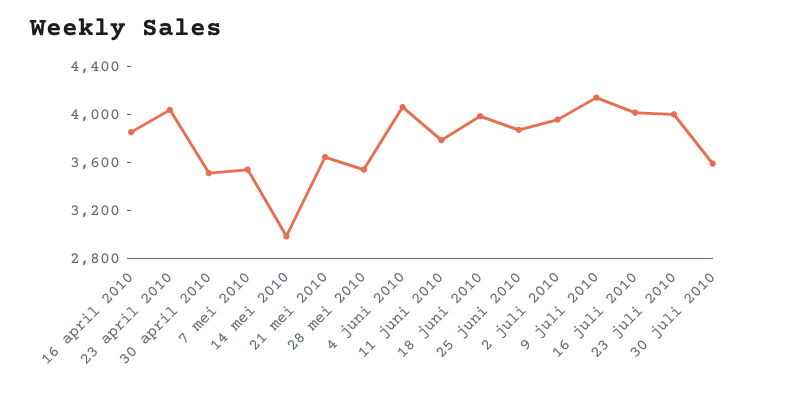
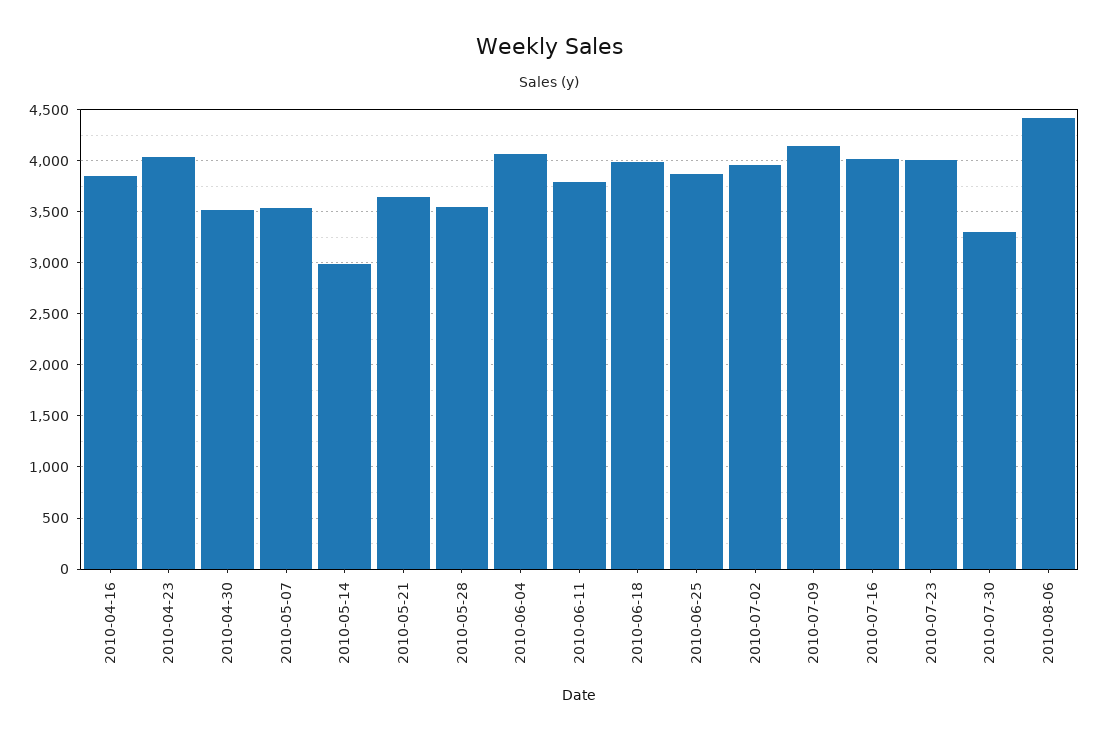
30 juli 2010: 3600 -> 3300
2010-08-06: none -> 4400

